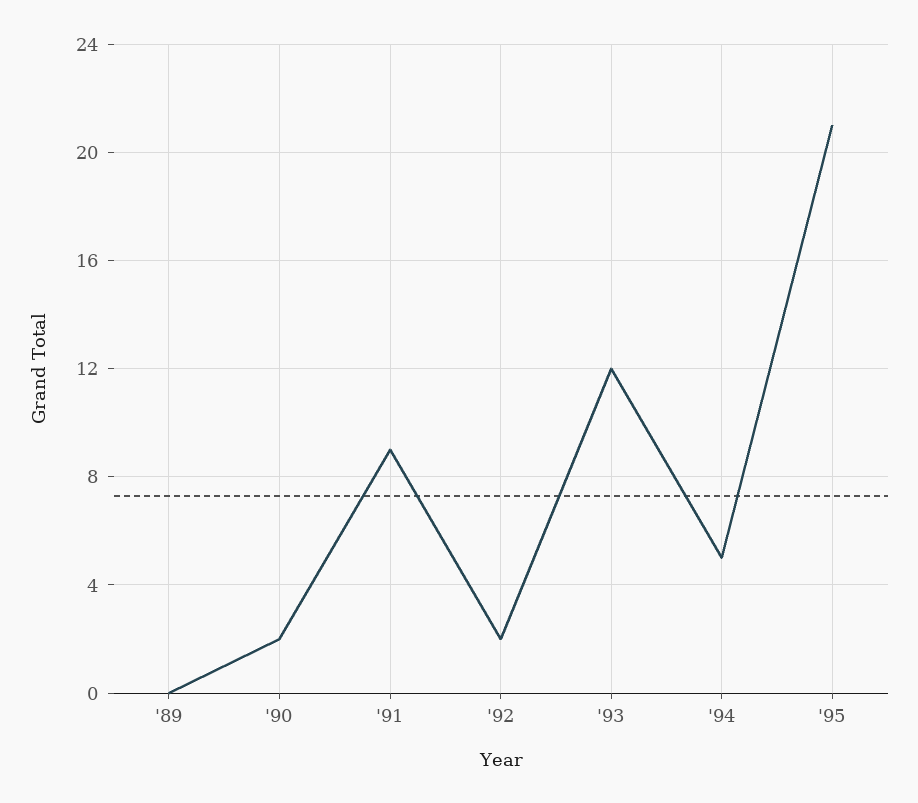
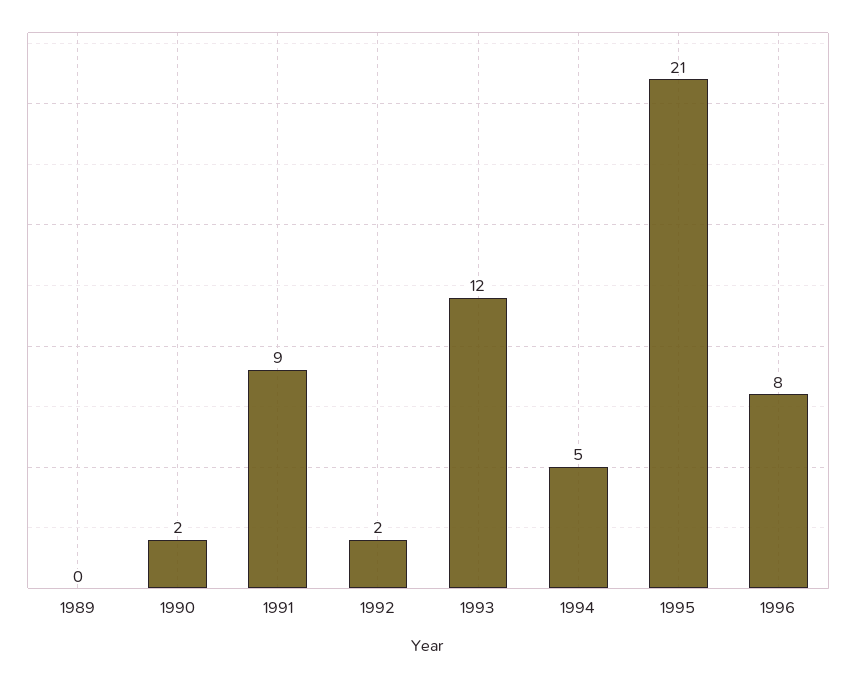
1996: none -> 8

